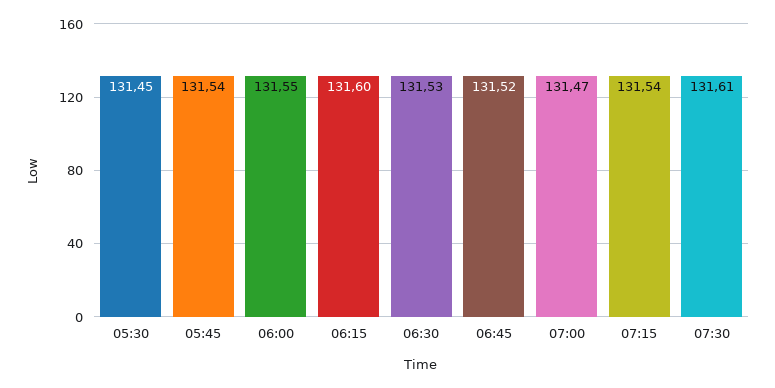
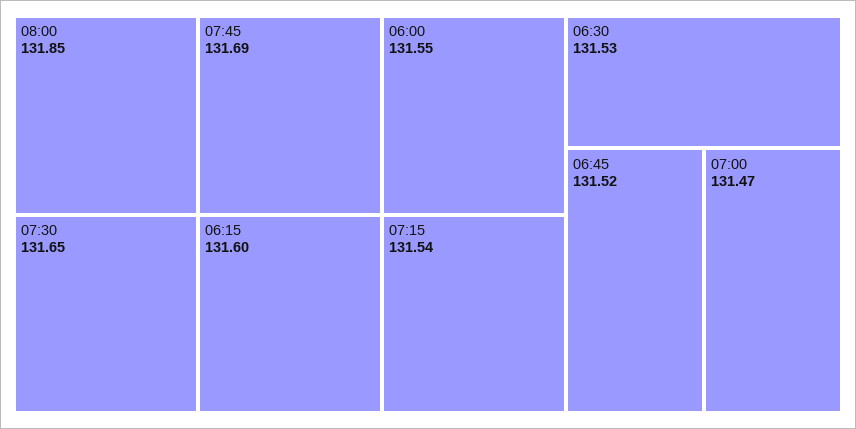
05:30: 131.45 -> none
05:45: 131.54 -> none
07:30: 131.61 -> 131.65
08:00: none -> 131.85
07:45: none -> 131.69

